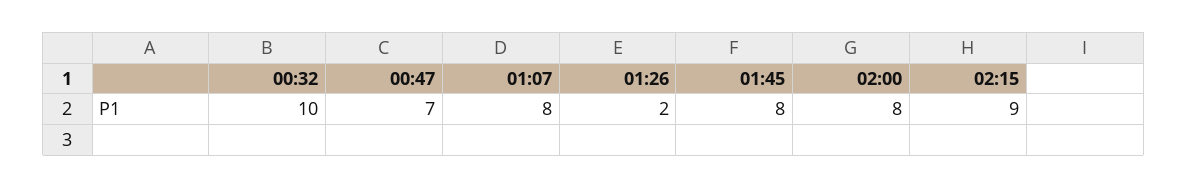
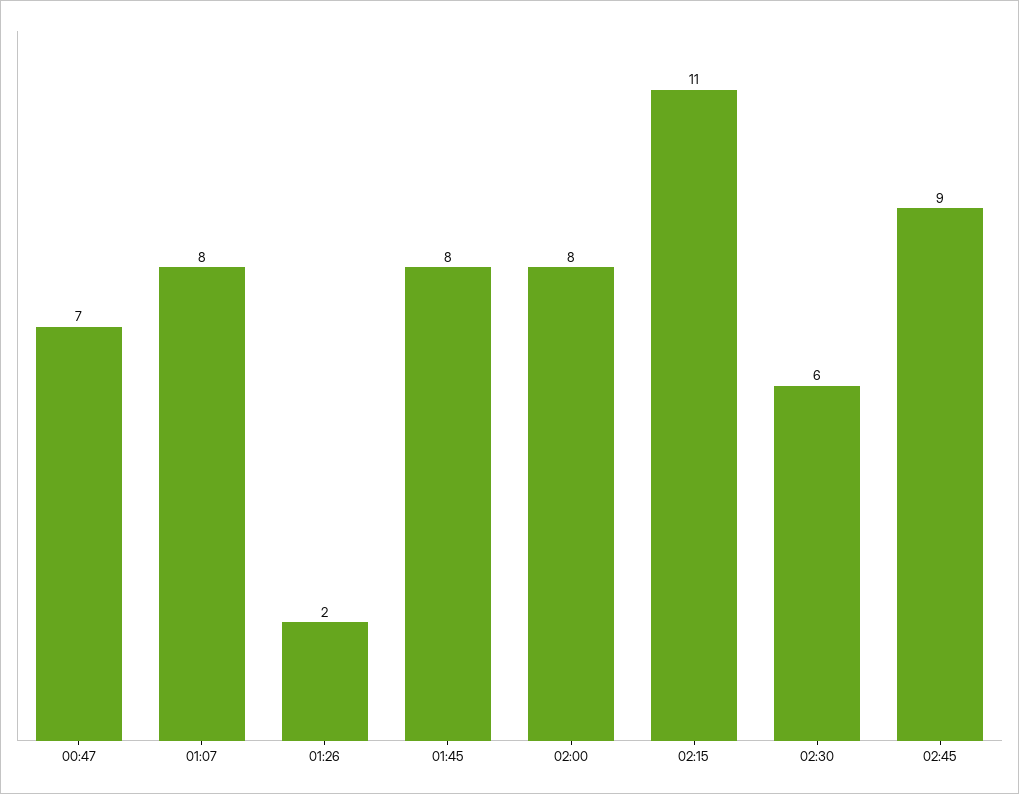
00:32: 10 -> none
02:15: 9 -> 11
02:30: none -> 6
02:45: none -> 9

